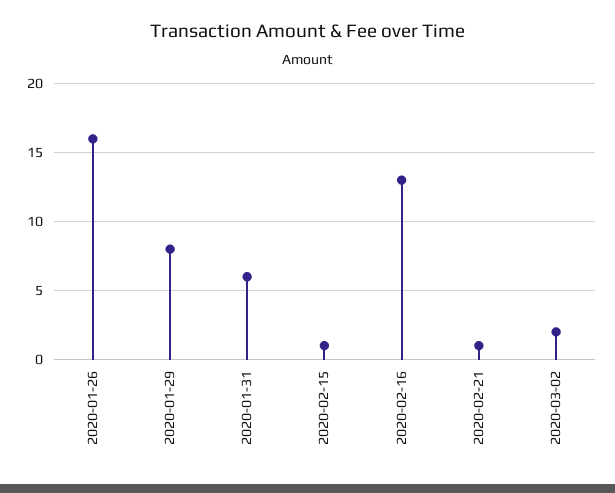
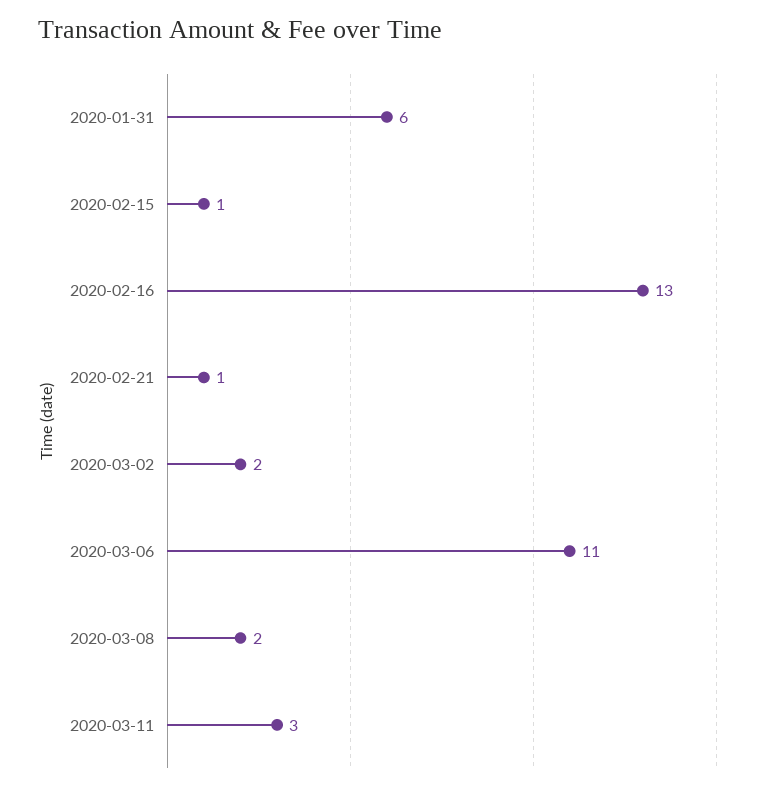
2020-01-26: 16 -> none
2020-01-29: 8 -> none
2020-03-06: none -> 11
2020-03-08: none -> 2
2020-03-11: none -> 3

